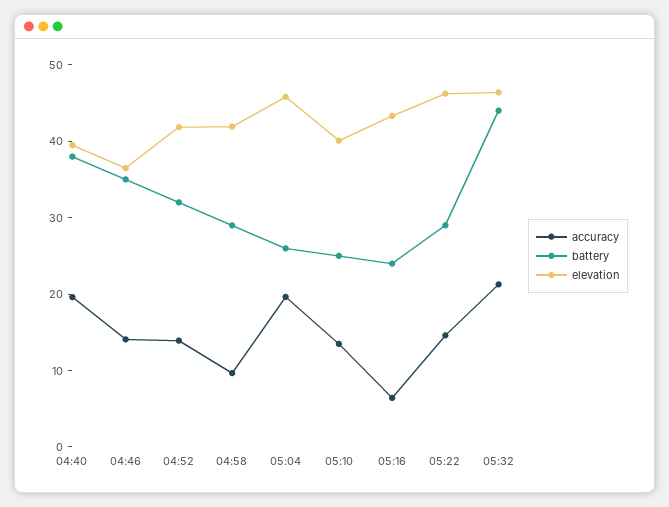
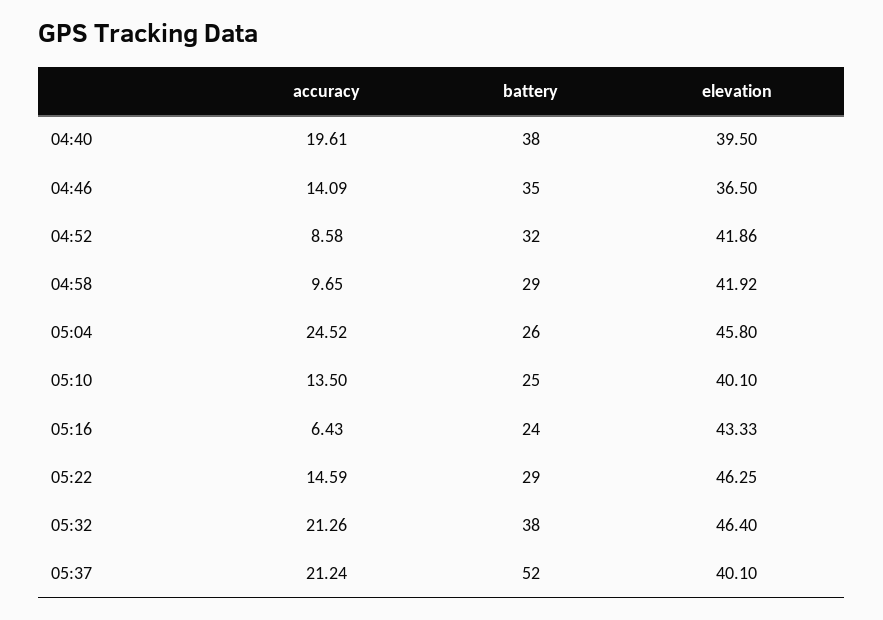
accuracy, 04:52: 14 -> 8.58
accuracy, 05:04: 20 -> 24.52
battery, 05:32: 44 -> 38
accuracy, 05:37: none -> 21.24
battery, 05:37: none -> 52
elevation, 05:37: none -> 40.1

